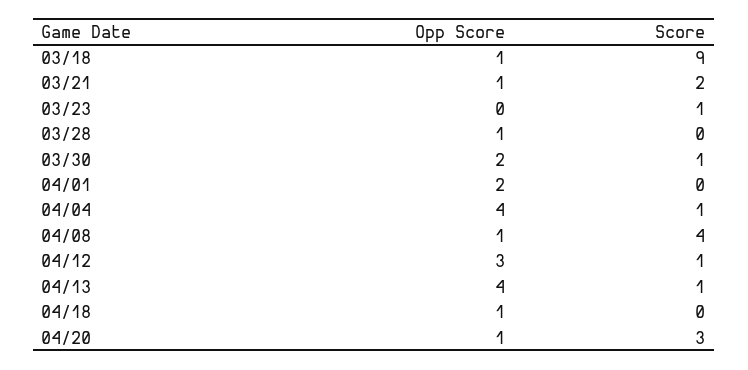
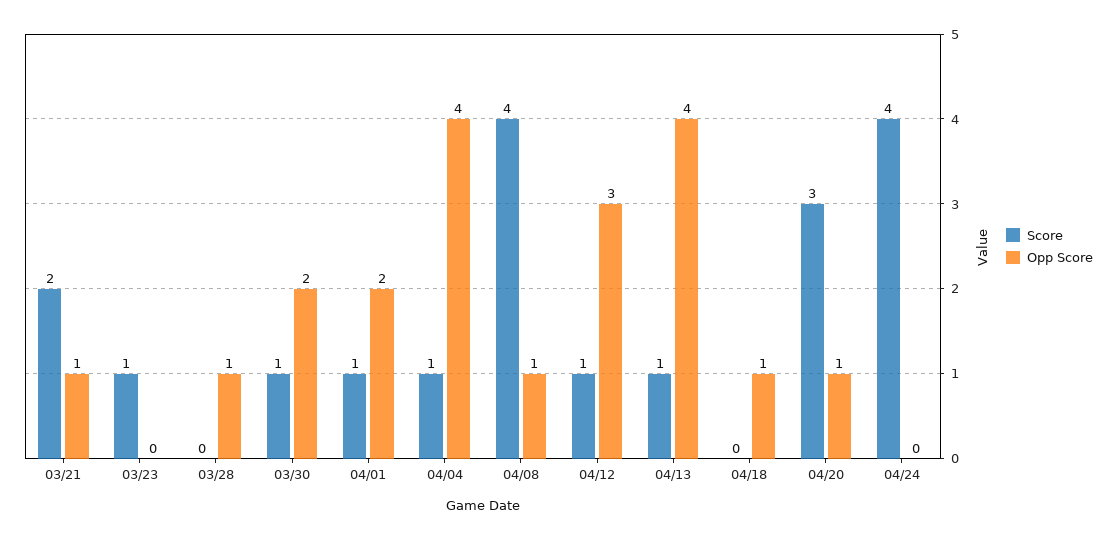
Opp Score, 03/18: 1 -> none
Score, 03/18: 9 -> none
Score, 04/01: 0 -> 1
Score, 04/24: none -> 4
Opp Score, 04/24: none -> 0

